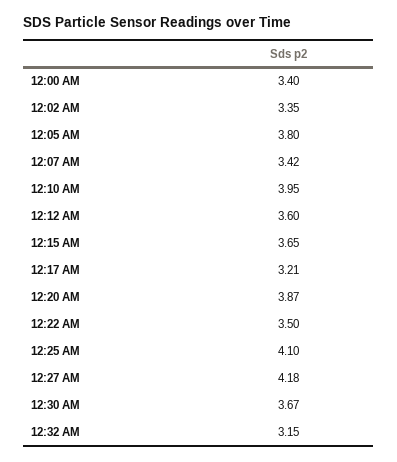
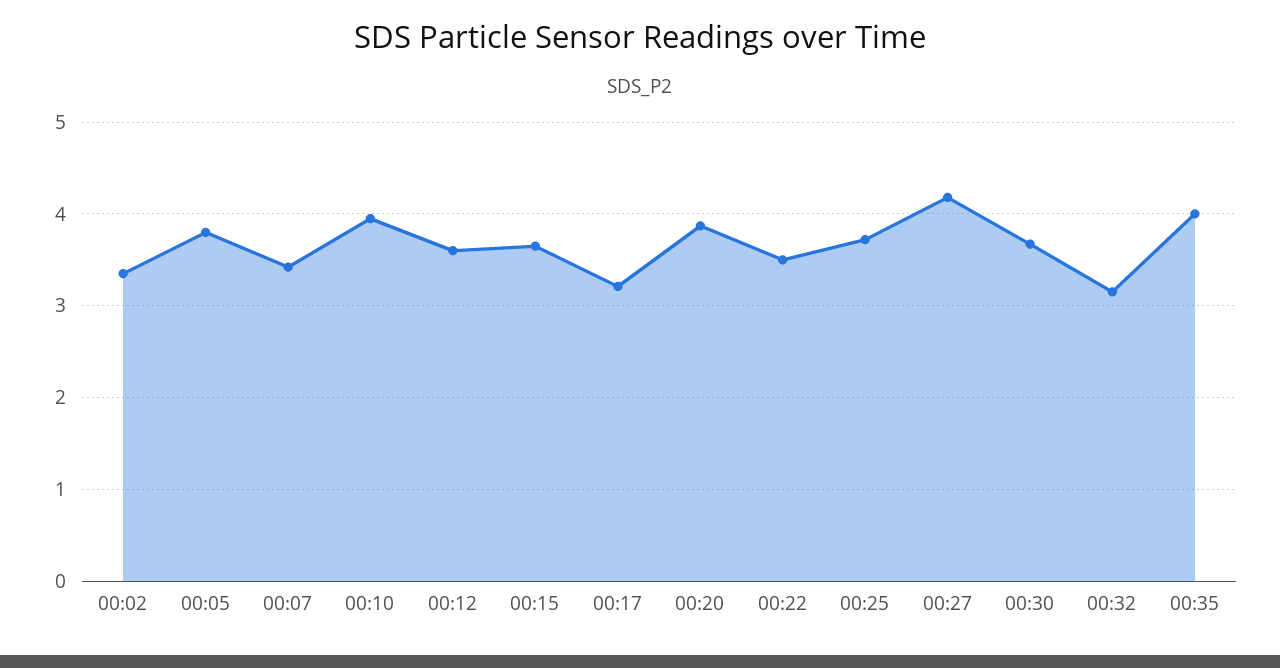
12:00 AM: 3.4 -> none
12:25 AM: 4.1 -> 3.7
00:35: none -> 4

